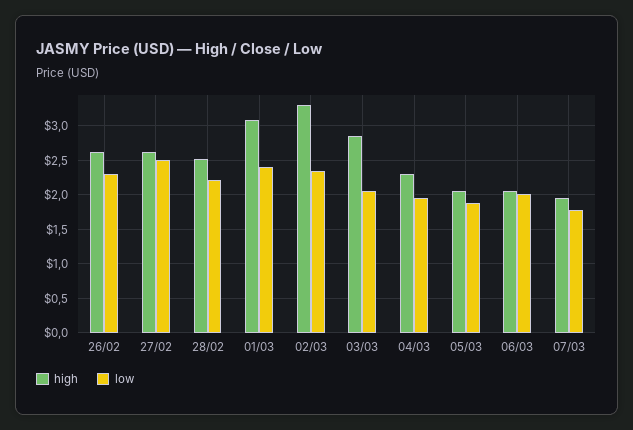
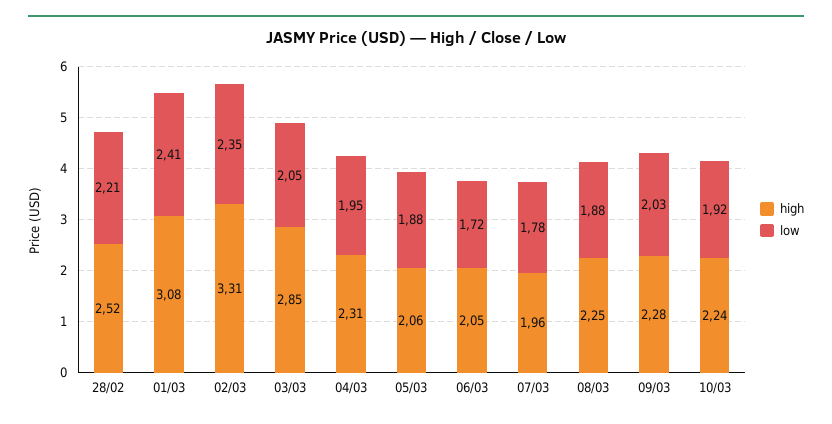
high, 26/02: 2.6 -> none
low, 26/02: 2.3 -> none
high, 27/02: 2.6 -> none
low, 27/02: 2.5 -> none
low, 06/03: 2 -> 1.72
high, 08/03: none -> 2.25
low, 08/03: none -> 1.88
high, 09/03: none -> 2.28
low, 09/03: none -> 2.03
high, 10/03: none -> 2.24
low, 10/03: none -> 1.92

